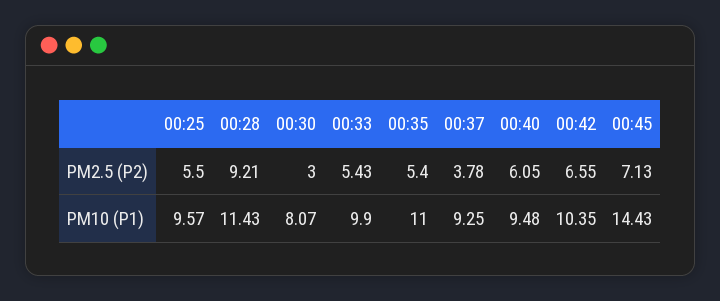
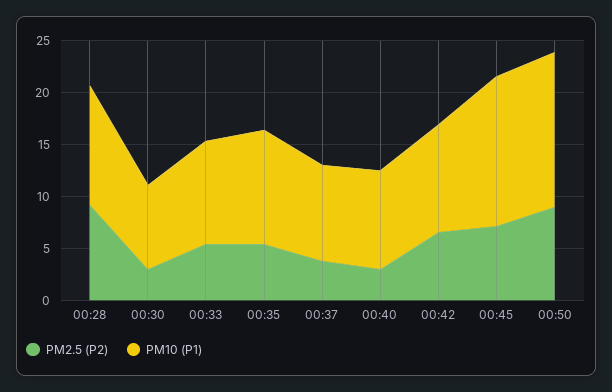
PM2.5 (P2), 00:25: 5.5 -> none
PM2.5 (P2), 00:40: 6.05 -> 3
PM10 (P1), 00:25: 9.57 -> none
PM2.5 (P2), 00:50: none -> 9
PM10 (P1), 00:50: none -> 15

